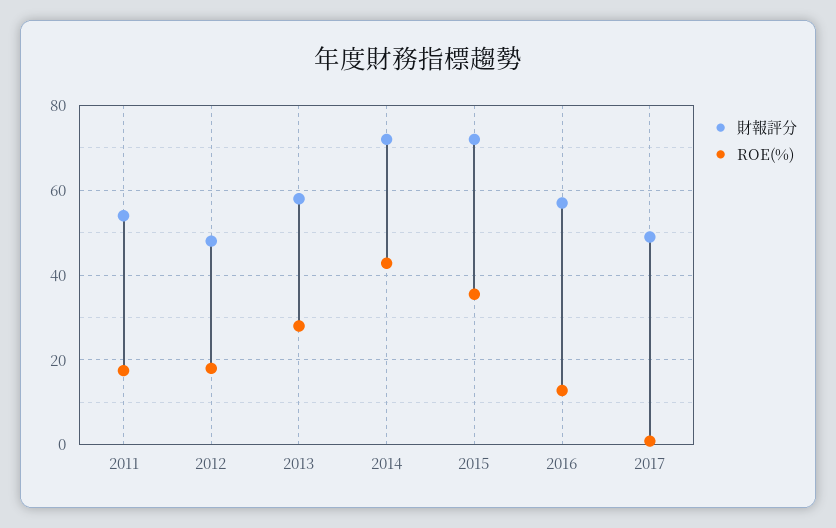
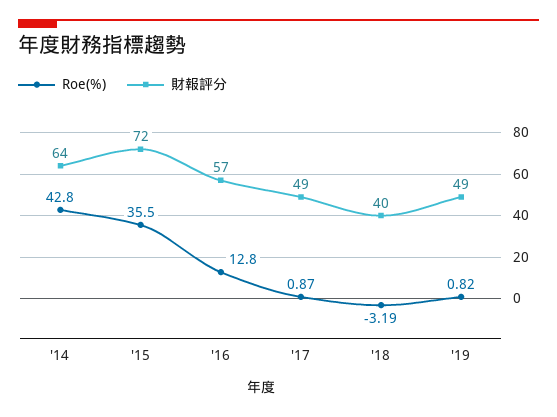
財報評分, 2011: 54 -> none
ROE(%), 2011: 18 -> none
財報評分, 2012: 48 -> none
ROE(%), 2012: 18 -> none
財報評分, 2013: 58 -> none
ROE(%), 2013: 28 -> none
財報評分, 2014: 72 -> 64
ROE(%), '18: none -> -3.19
財報評分, '18: none -> 40
ROE(%), '19: none -> 0.82
財報評分, '19: none -> 49

